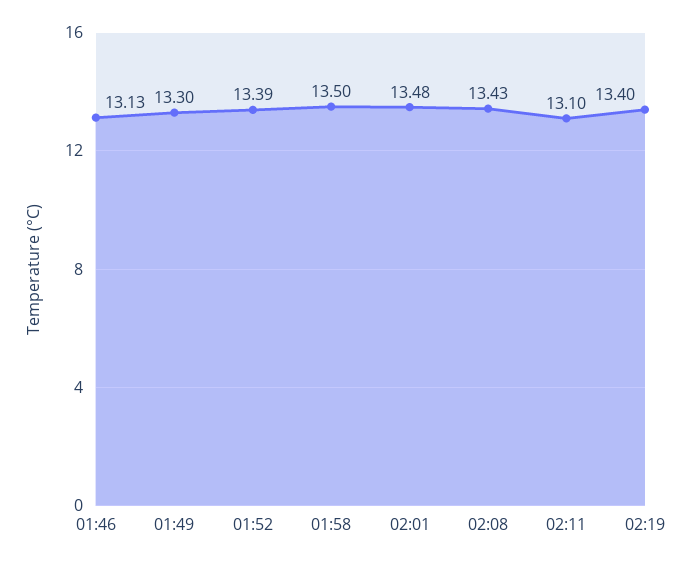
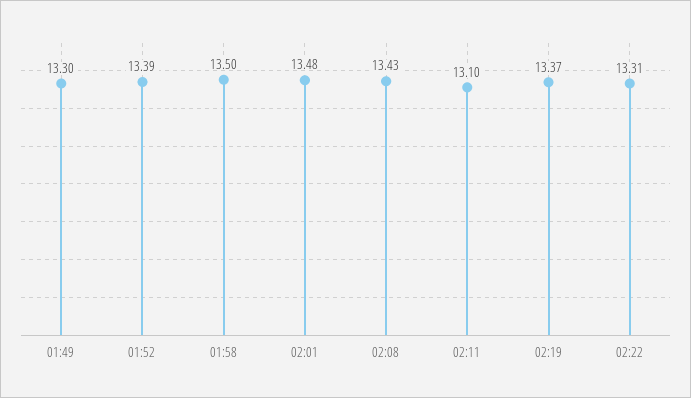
01:46: 13.13 -> none
02:19: 13.4 -> 13.37
02:22: none -> 13.31

